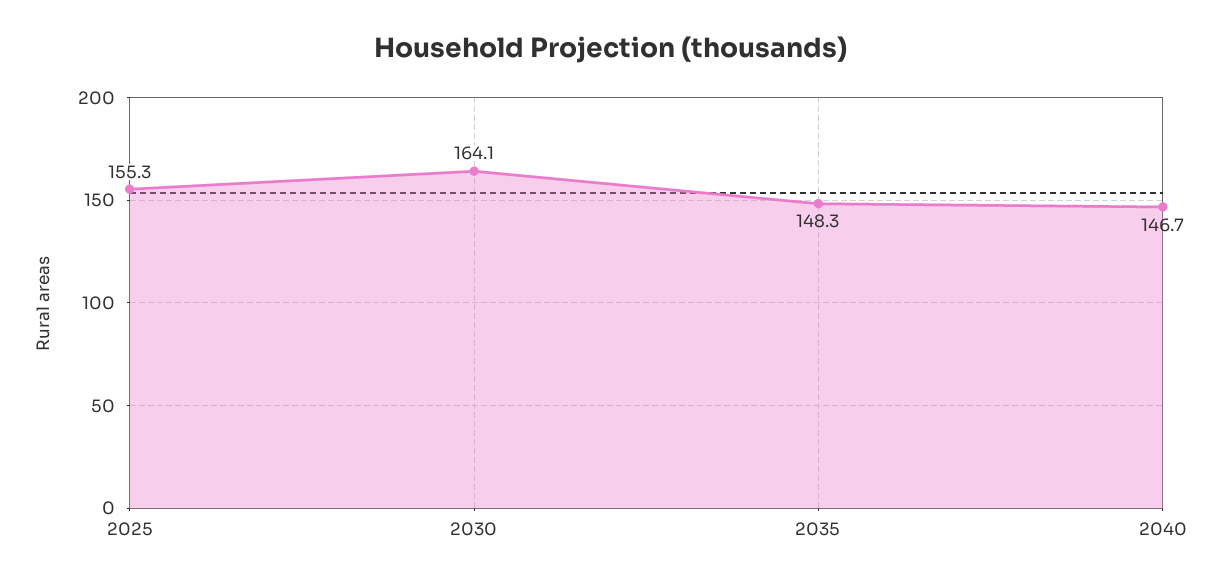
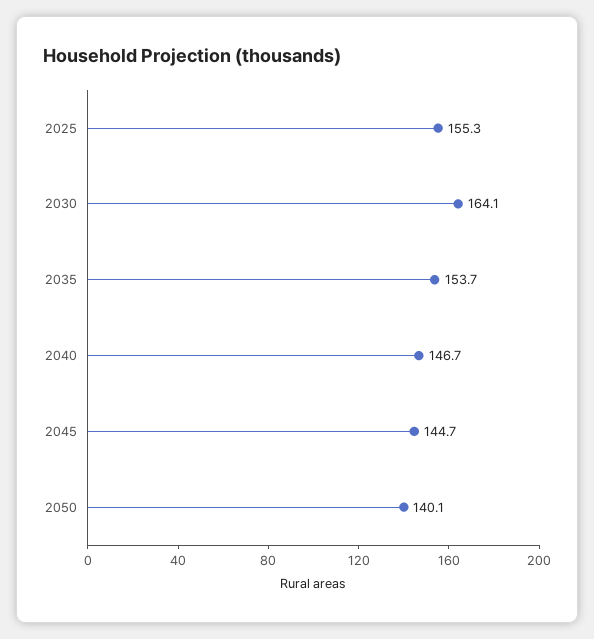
2035: 148.3 -> 153.7
2045: none -> 144.7
2050: none -> 140.1

